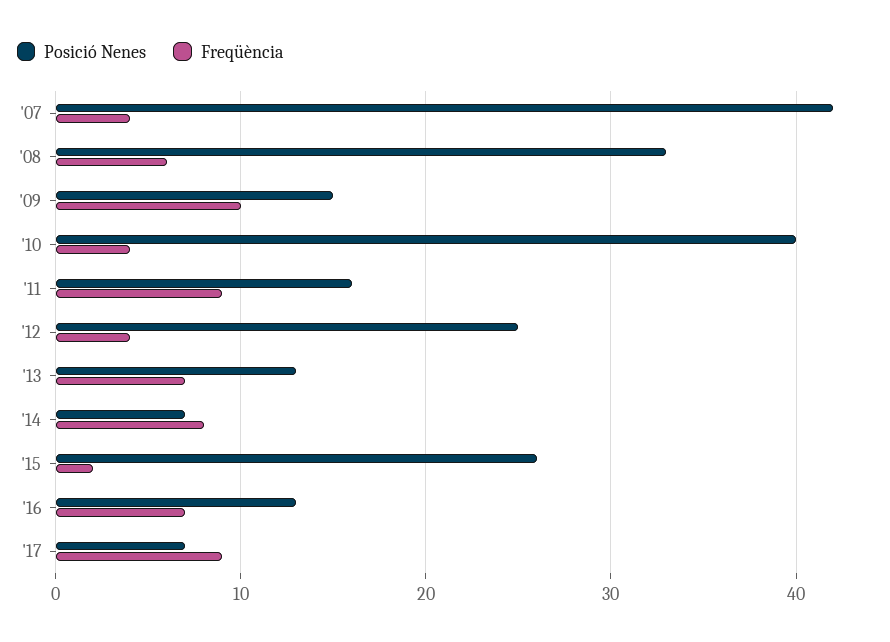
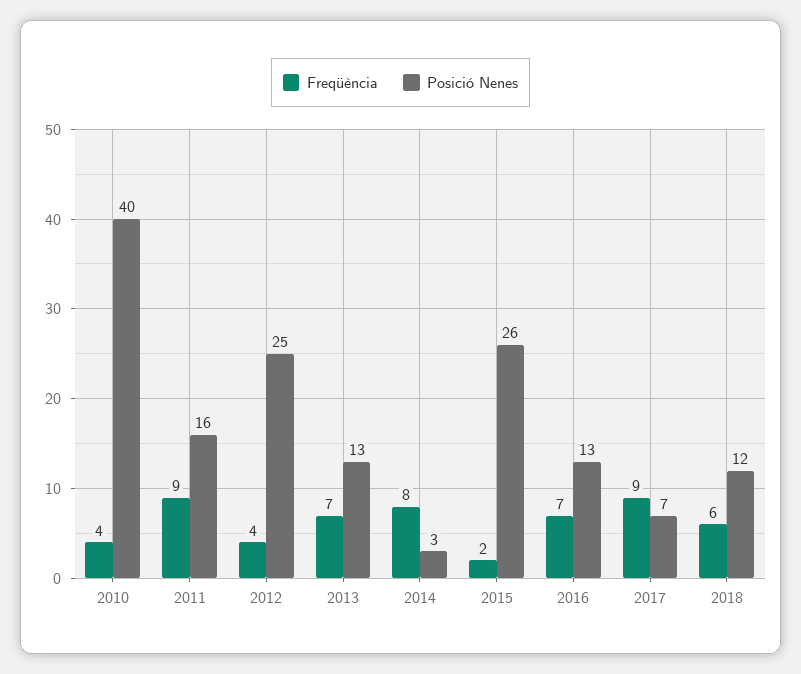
Posició Nenes, '07: 42 -> none
Freqüència, '07: 4 -> none
Posició Nenes, '08: 33 -> none
Freqüència, '08: 6 -> none
Posició Nenes, '09: 15 -> none
Freqüència, '09: 10 -> none
Posició Nenes, '14: 7 -> 3
Freqüència, 2018: none -> 6
Posició Nenes, 2018: none -> 12

